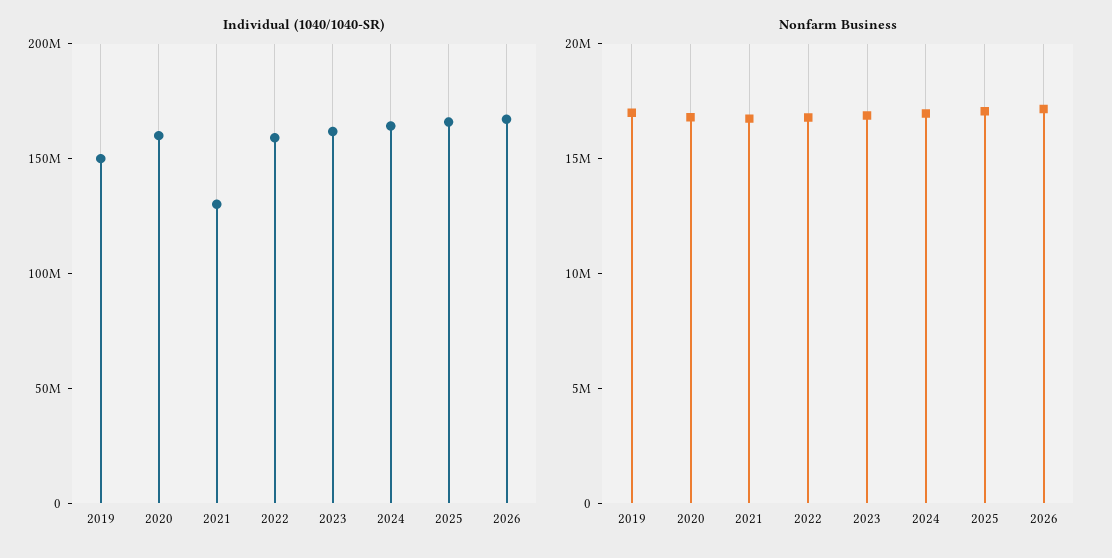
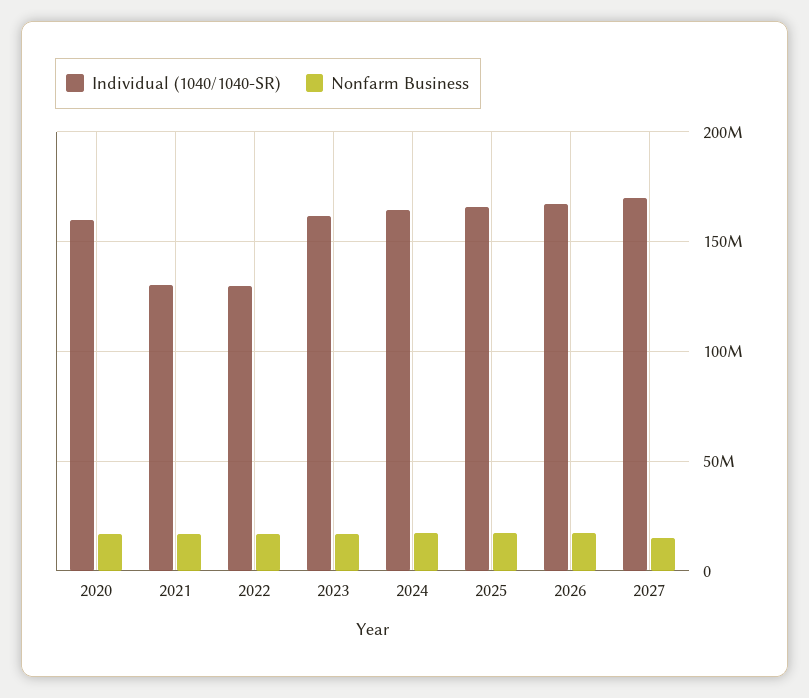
Individual (1040/1040-SR), 2019: 150000000 -> none
Individual (1040/1040-SR), 2022: 160000000 -> 130000000
Nonfarm Business, 2019: 17000000 -> none
Individual (1040/1040-SR), 2027: none -> 170000000
Nonfarm Business, 2027: none -> 15000000

